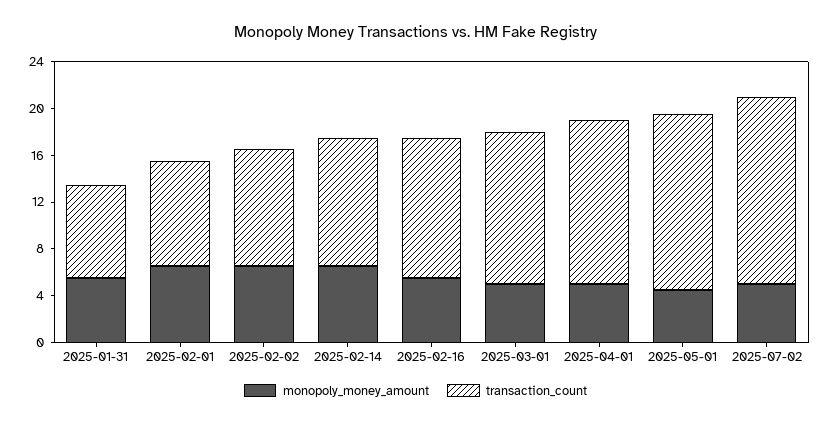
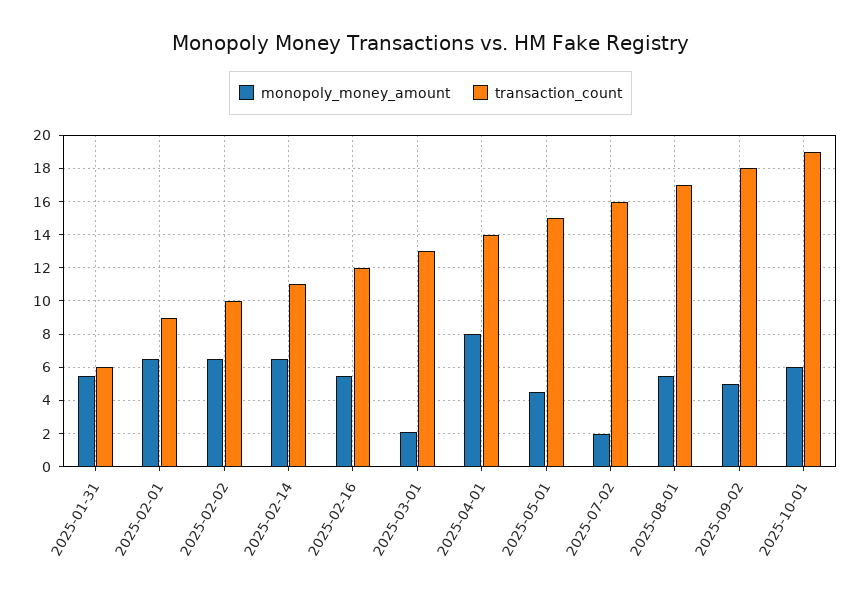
transaction_count, 2025-01-31: 8 -> 6
monopoly_money_amount, 2025-03-01: 5 -> 2
monopoly_money_amount, 2025-04-01: 5 -> 8
monopoly_money_amount, 2025-07-02: 5 -> 2
monopoly_money_amount, 2025-08-01: none -> 5.5
transaction_count, 2025-08-01: none -> 17
monopoly_money_amount, 2025-09-02: none -> 5
transaction_count, 2025-09-02: none -> 18
monopoly_money_amount, 2025-10-01: none -> 6
transaction_count, 2025-10-01: none -> 19

